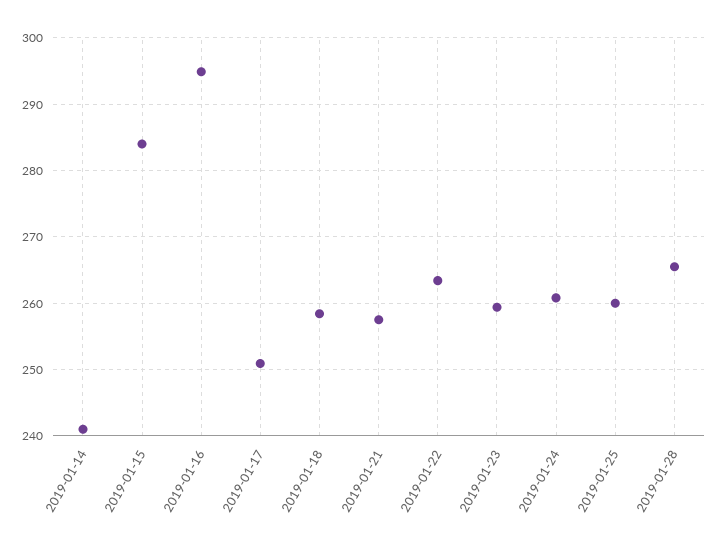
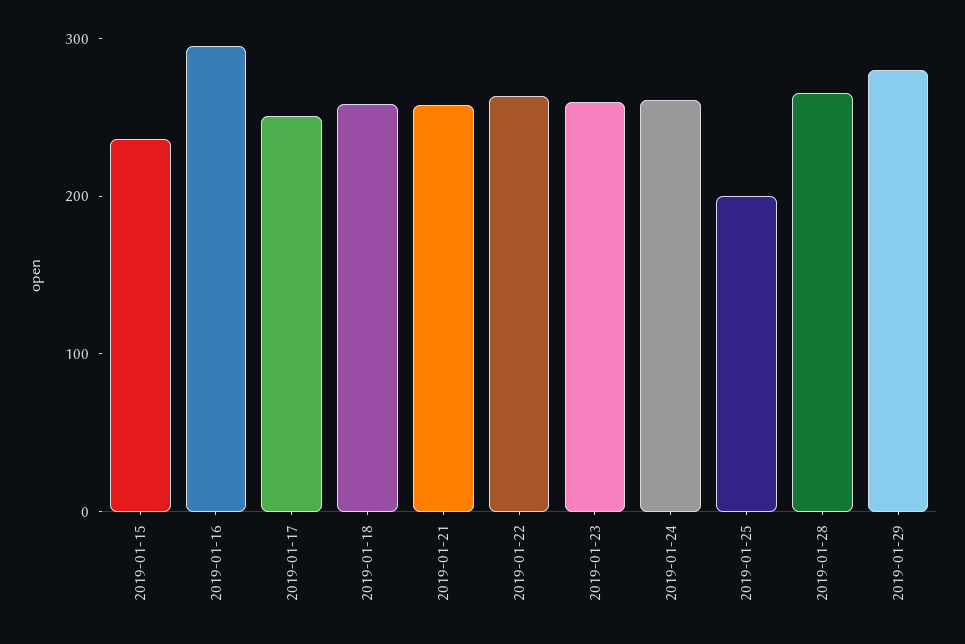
2019-01-14: 241 -> none
2019-01-15: 284 -> 240
2019-01-25: 260 -> 200
2019-01-29: none -> 280

